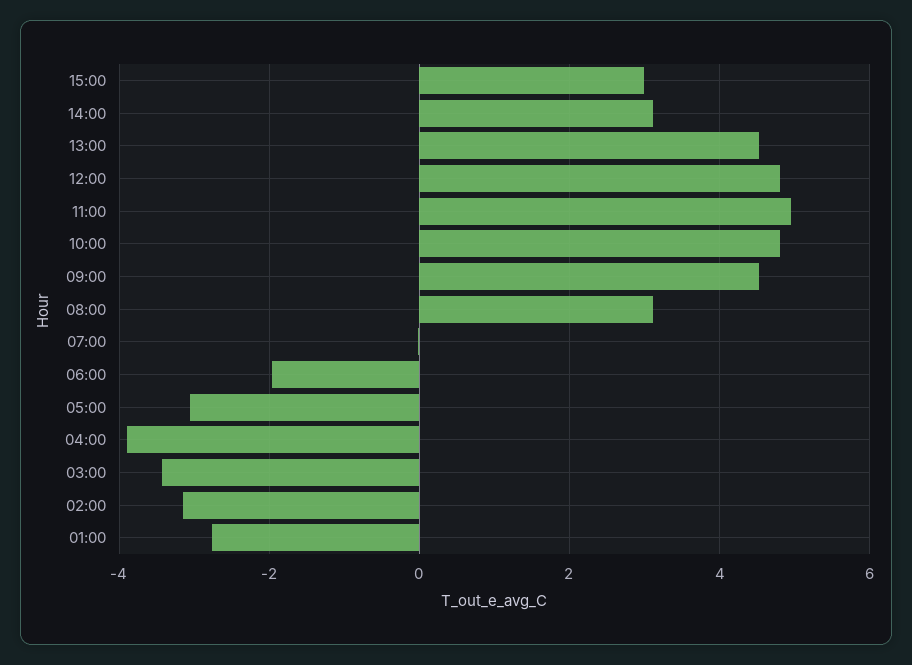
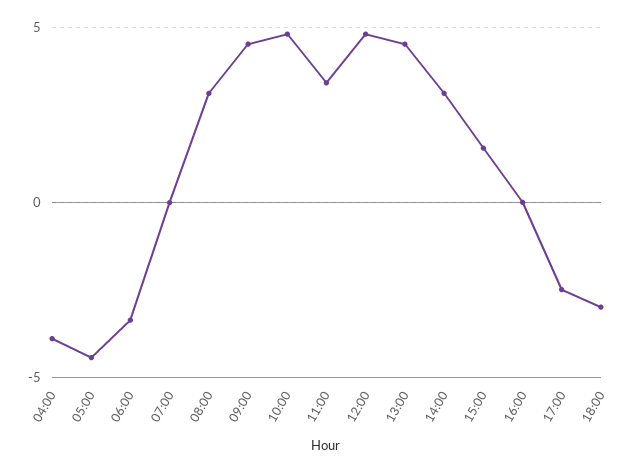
15:00: 3 -> 1.5
11:00: 5 -> 3.5
06:00: -2 -> -3.5
05:00: -3 -> -4.5
03:00: -3.4 -> none
02:00: -3.2 -> none
01:00: -2.8 -> none
16:00: none -> 0
17:00: none -> -2.5
18:00: none -> -3

